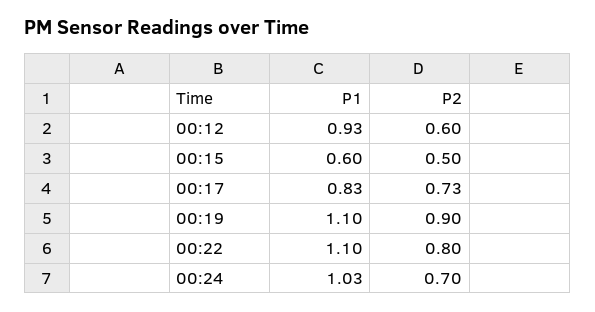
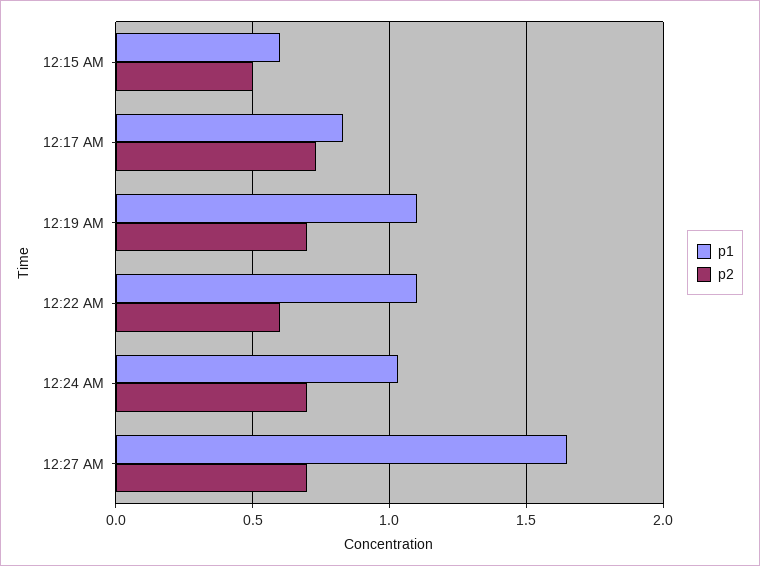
P1, 00:12: 0.93 -> none
P2, 00:12: 0.6 -> none
P2, 00:19: 0.9 -> 0.7
P2, 00:22: 0.8 -> 0.6
P1, 12:27 AM: none -> 1.65
P2, 12:27 AM: none -> 0.7

